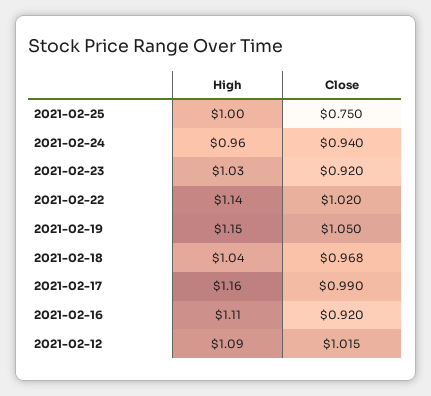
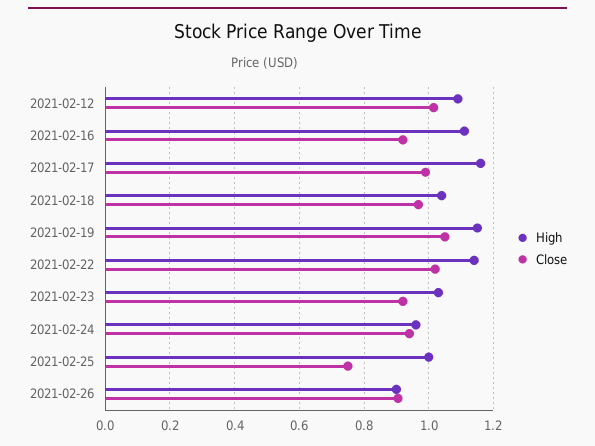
High, 2021-02-26: none -> 0.9
Close, 2021-02-26: none -> 0.9

